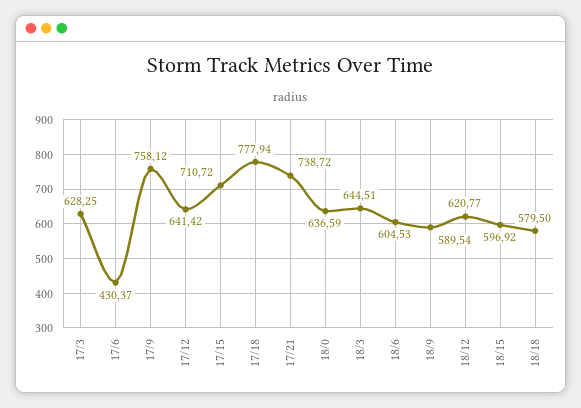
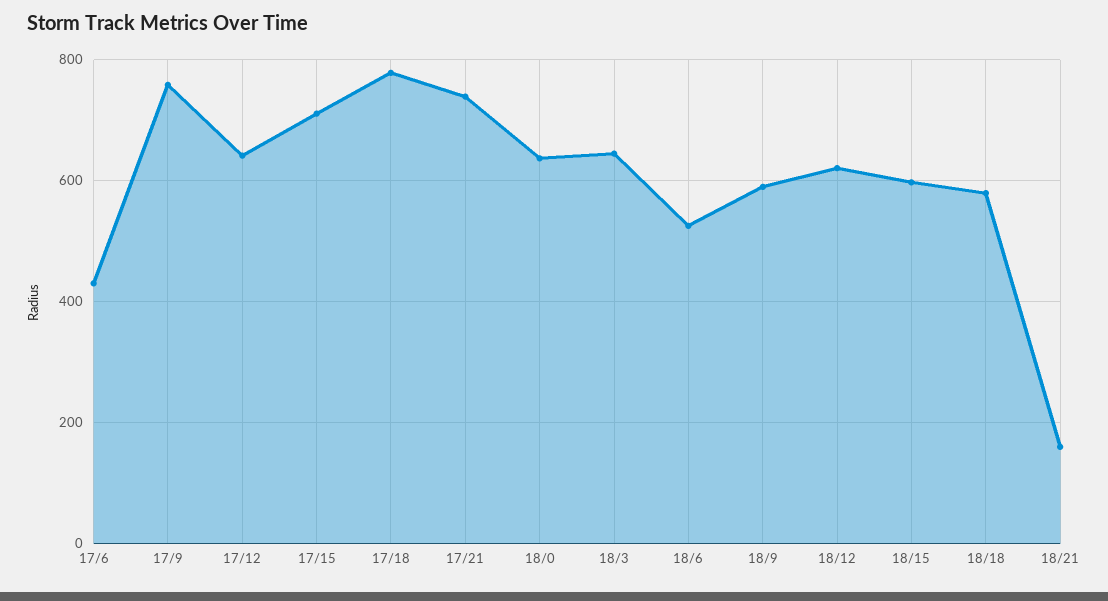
17/3: 628.25 -> none
18/6: 604.53 -> 520
18/21: none -> 160

